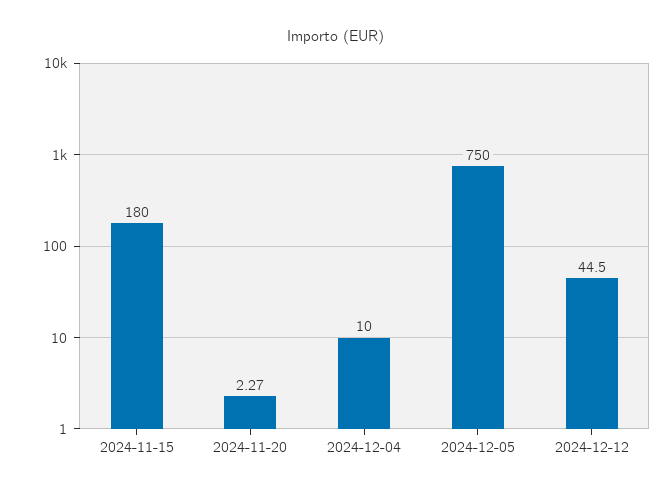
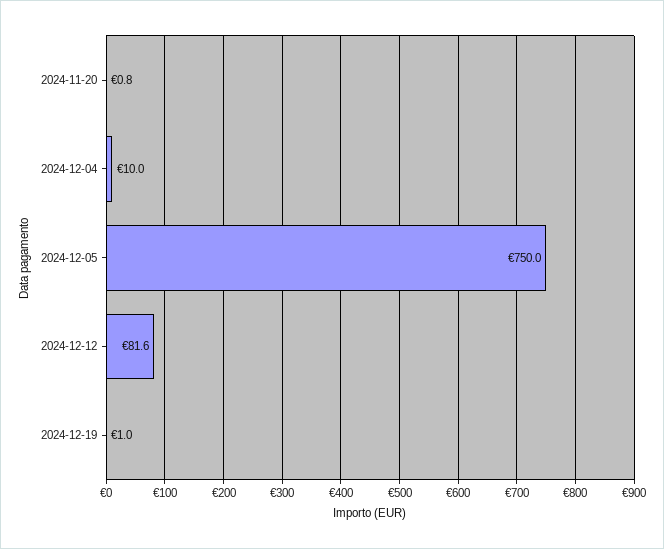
2024-11-15: 180 -> none
2024-11-20: 2.27 -> 0.8
2024-12-12: 44.5 -> 81.6
2024-12-19: none -> 1

